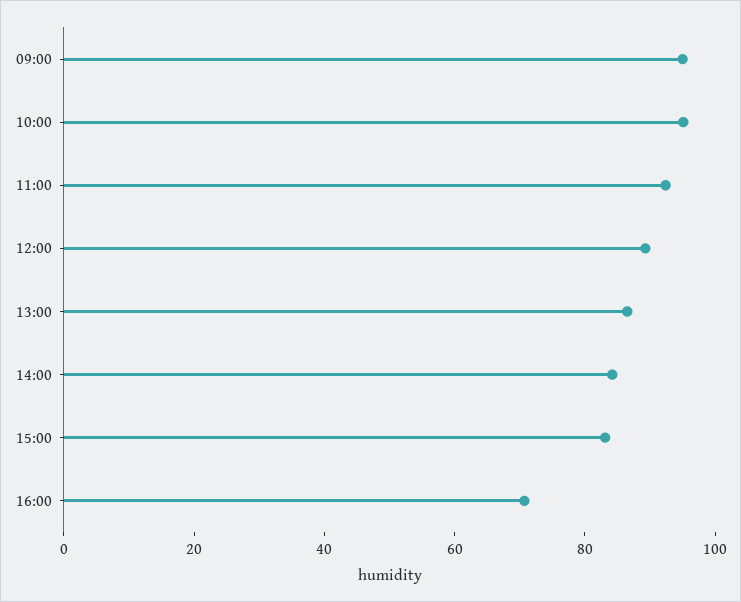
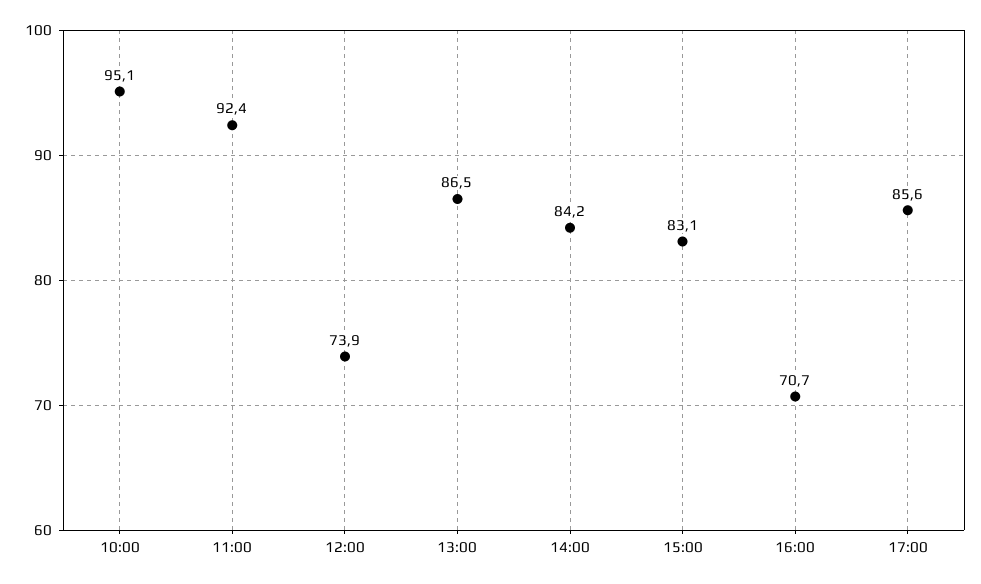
09:00: 95 -> none
12:00: 90 -> 73.9
17:00: none -> 85.6

